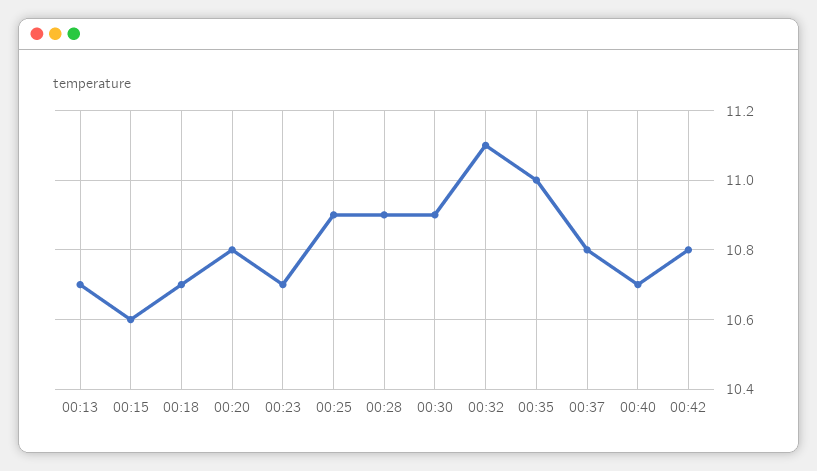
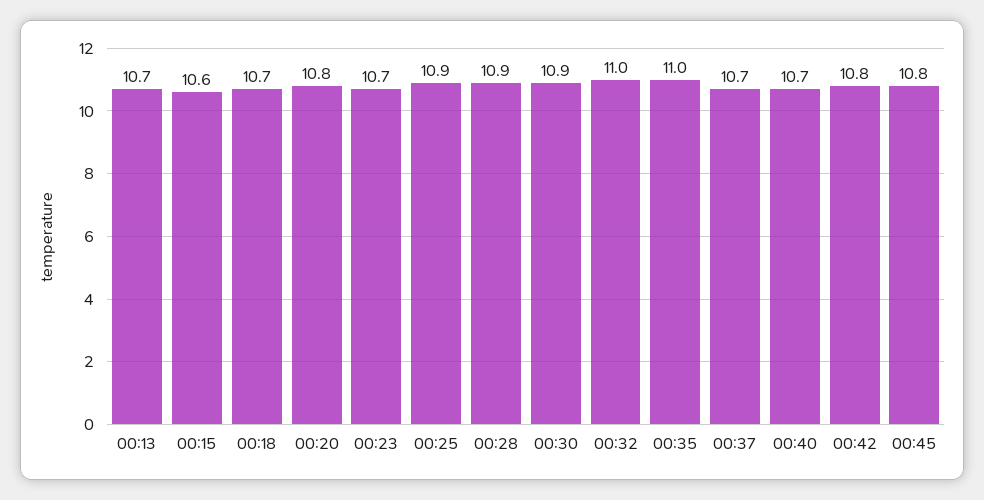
00:32: 11.1 -> 11
00:37: 10.8 -> 10.7
00:45: none -> 10.8

